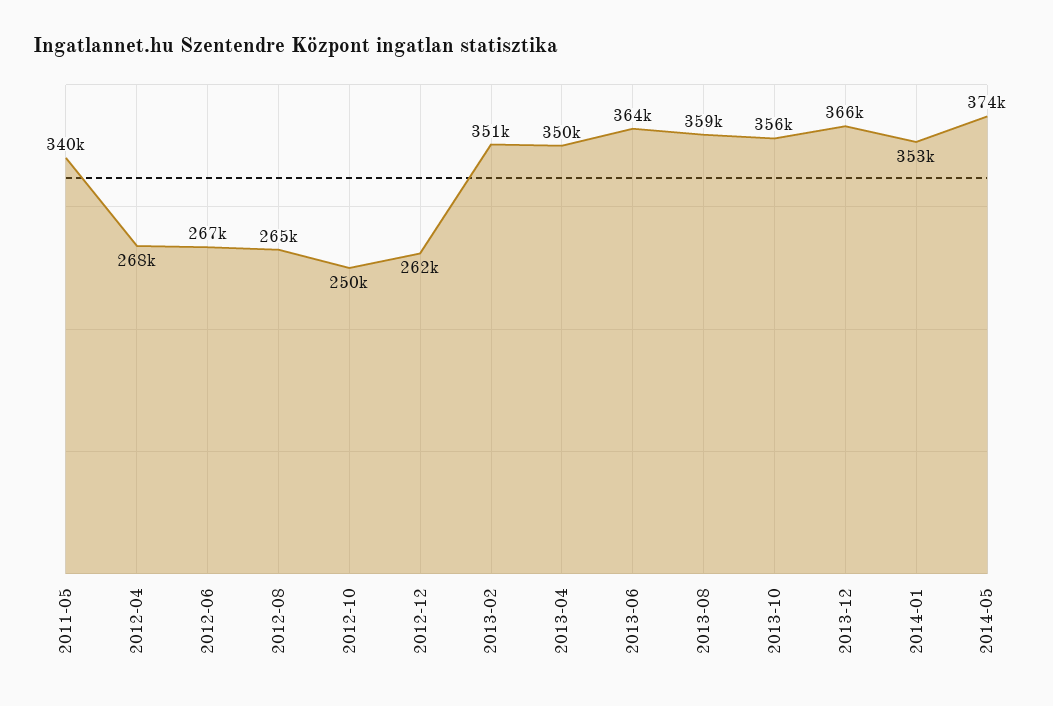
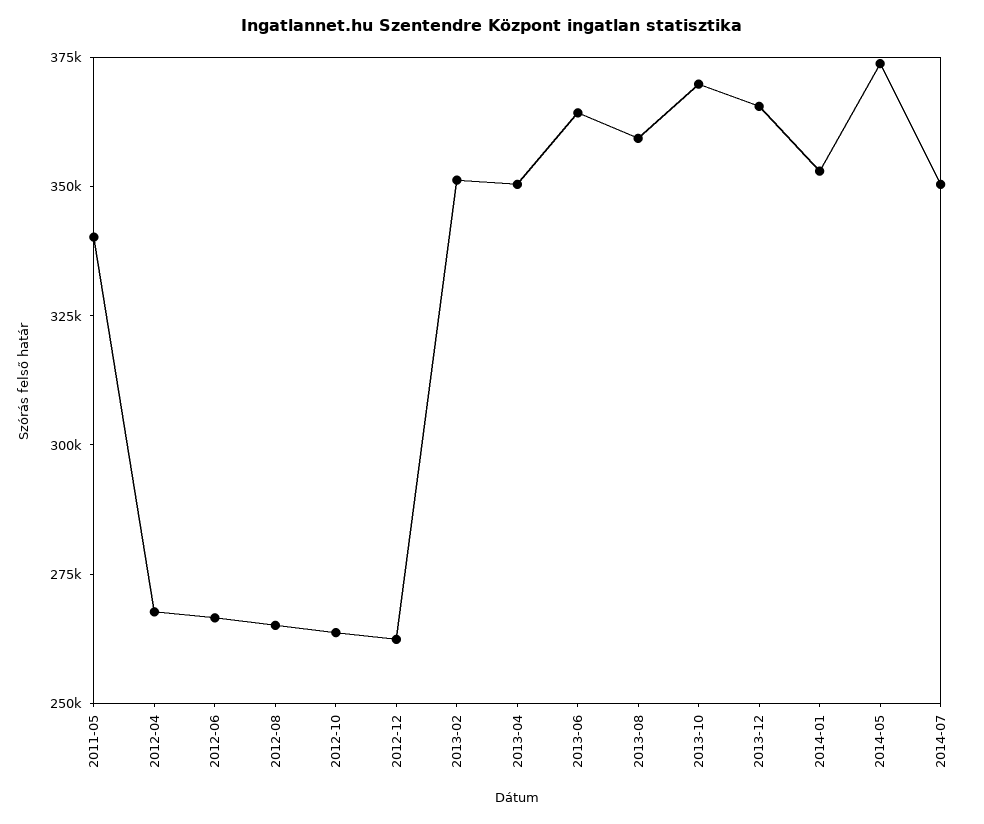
2012-10: 250000 -> 265000
2013-10: 356000 -> 370000
2014-07: none -> 350000

